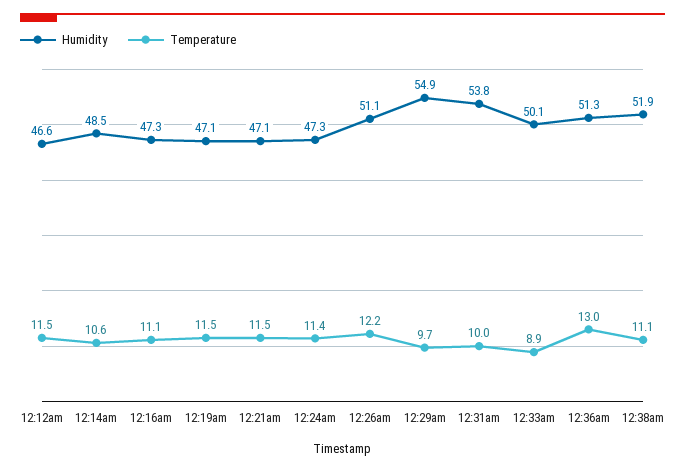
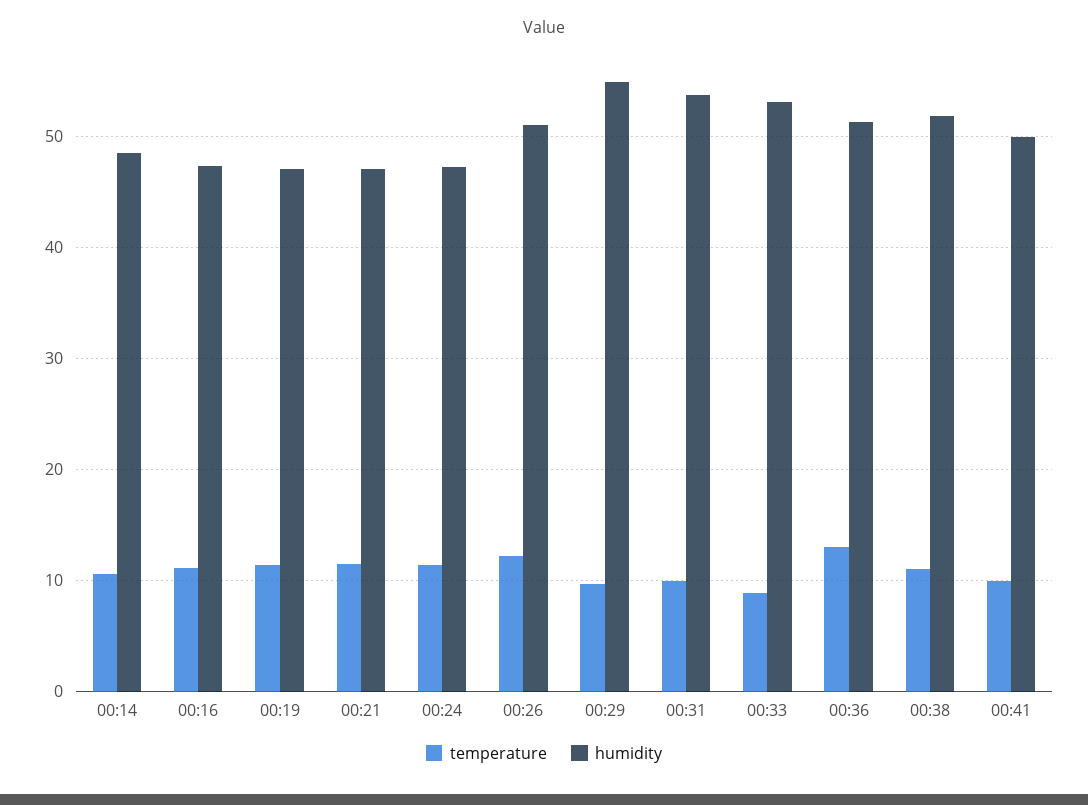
Humidity, 12:12am: 46.6 -> none
Temperature, 12:12am: 11.5 -> none
Humidity, 12:33am: 50.1 -> 53
Temperature, 00:41: none -> 10
Humidity, 00:41: none -> 50

